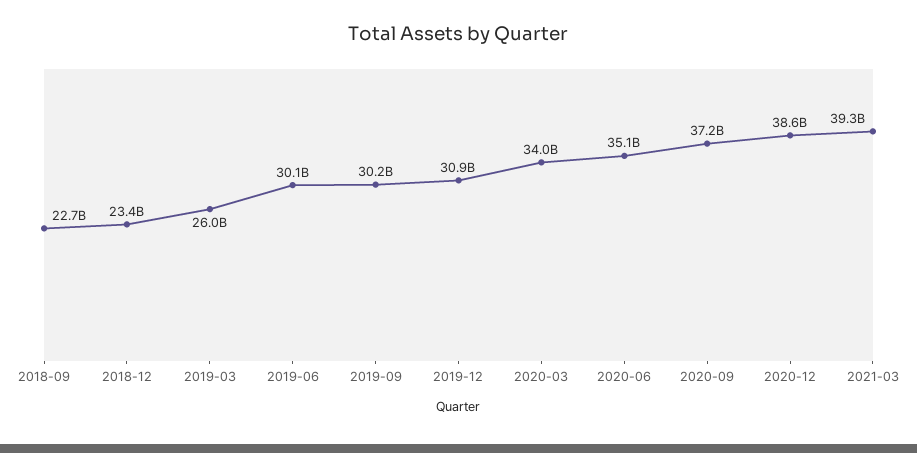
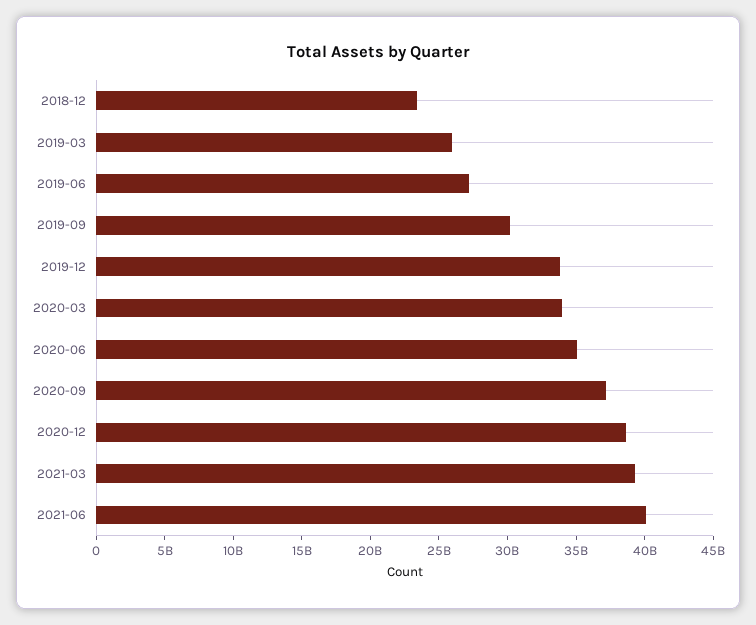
2018-09: 22700000000 -> none
2019-06: 30100000000 -> 27000000000
2019-12: 30900000000 -> 34000000000
2021-06: none -> 40000000000

